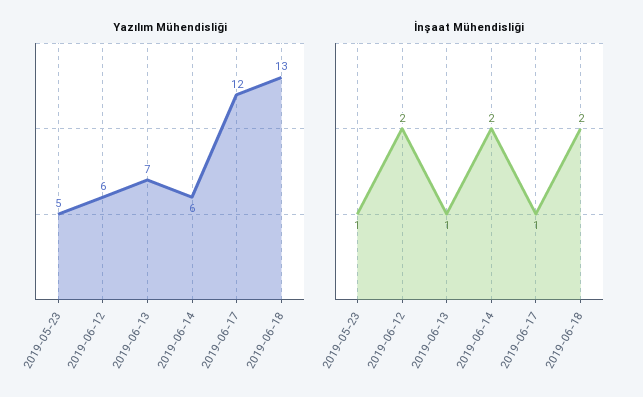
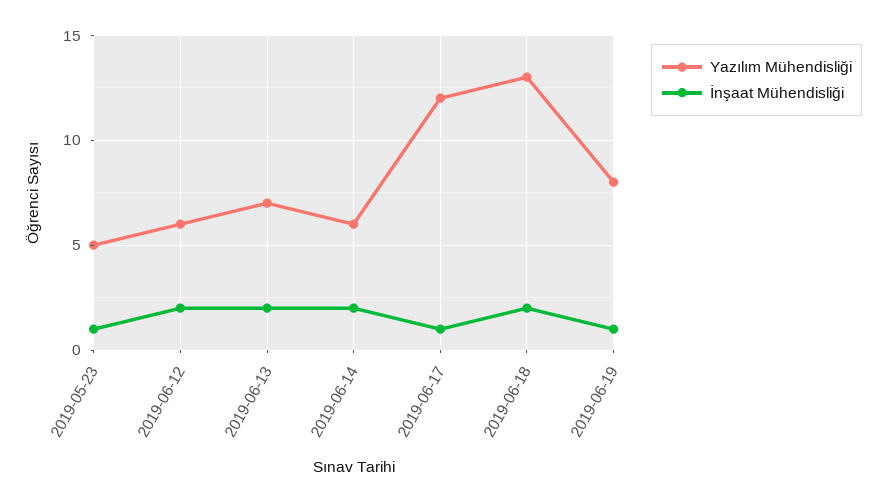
İnşaat Mühendisliği, 2019-06-13: 1 -> 2
Yazılım Mühendisliği, 2019-06-19: none -> 8
İnşaat Mühendisliği, 2019-06-19: none -> 1

